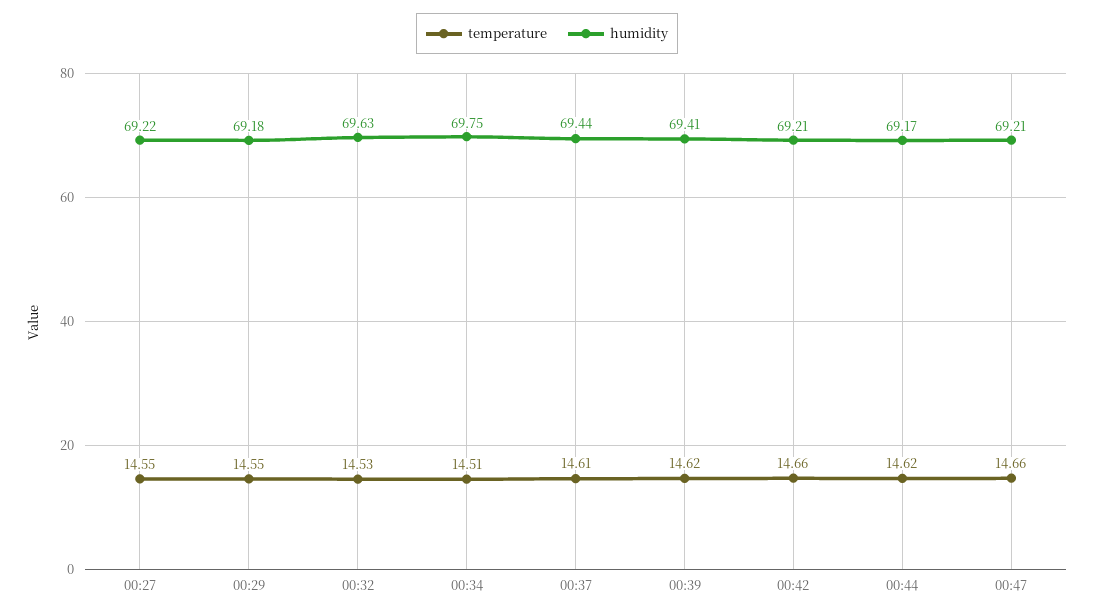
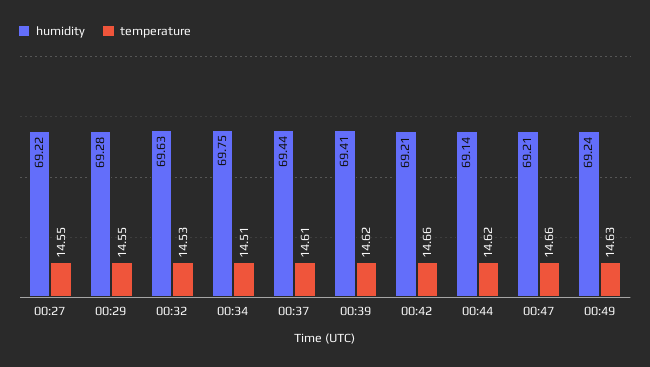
humidity, 00:29: 69.18 -> 69.28
humidity, 00:44: 69.17 -> 69.14
humidity, 00:49: none -> 69.24
temperature, 00:49: none -> 14.63

